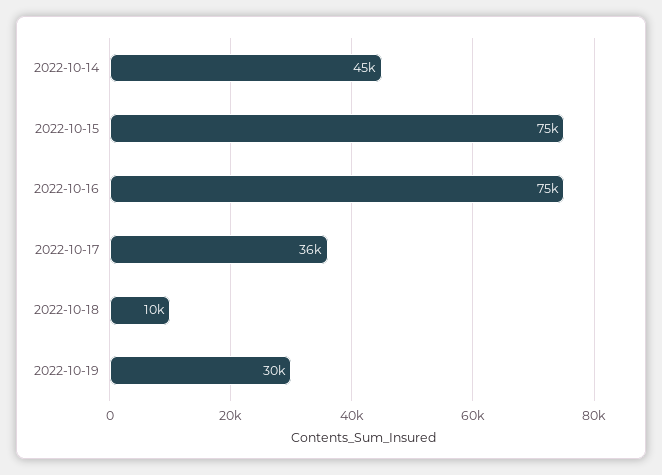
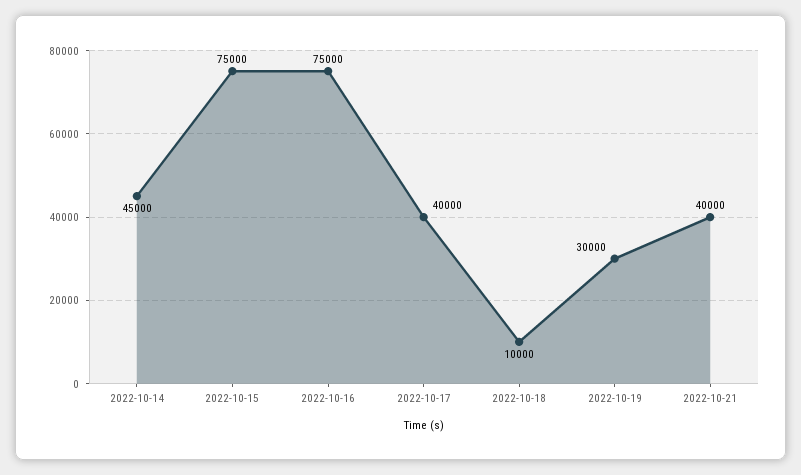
2022-10-17: 36000 -> 40000
2022-10-21: none -> 40000

